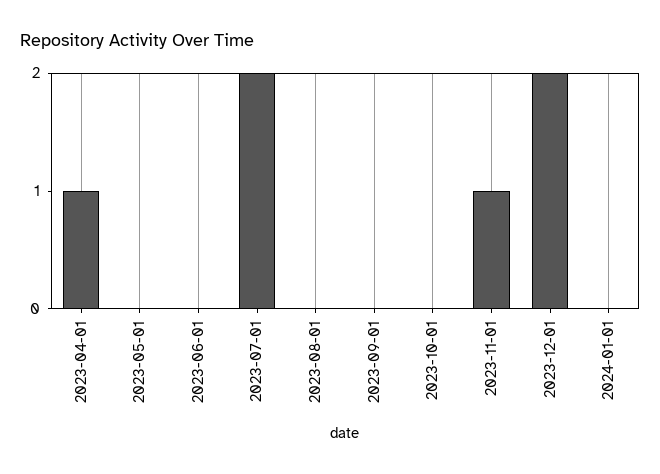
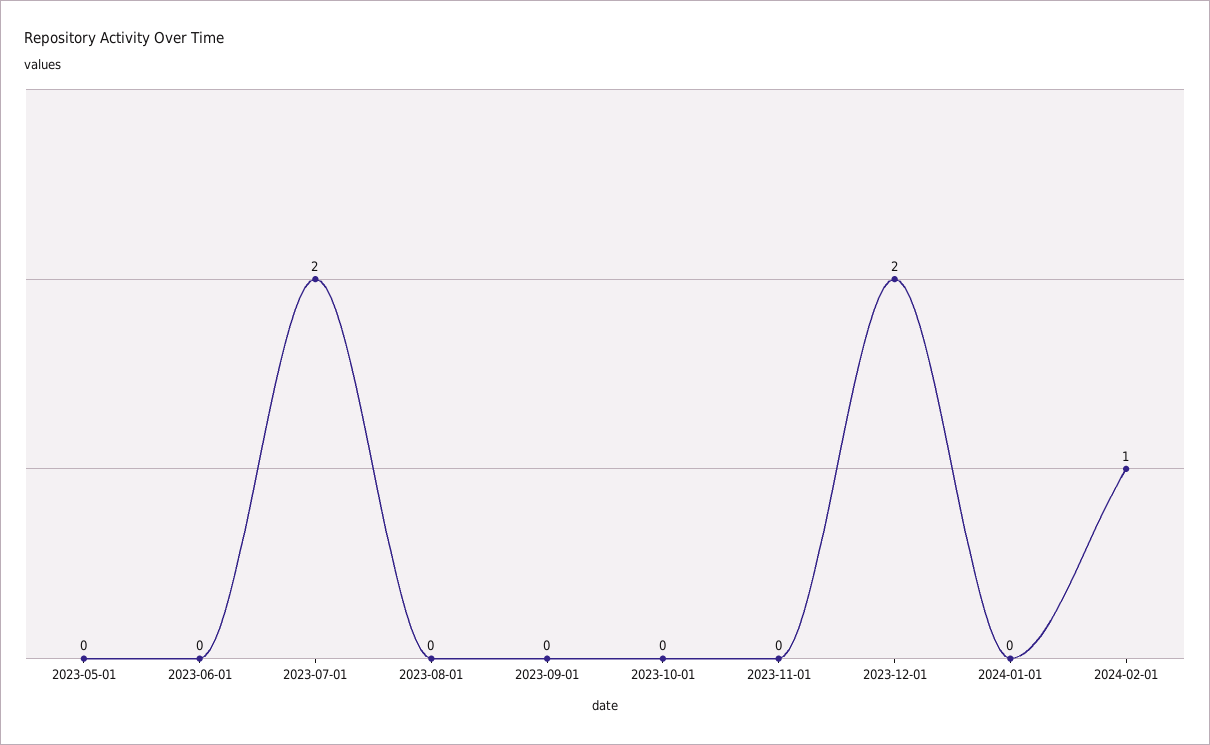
2023-04-01: 1 -> none
2023-11-01: 1 -> 0
2024-02-01: none -> 1

